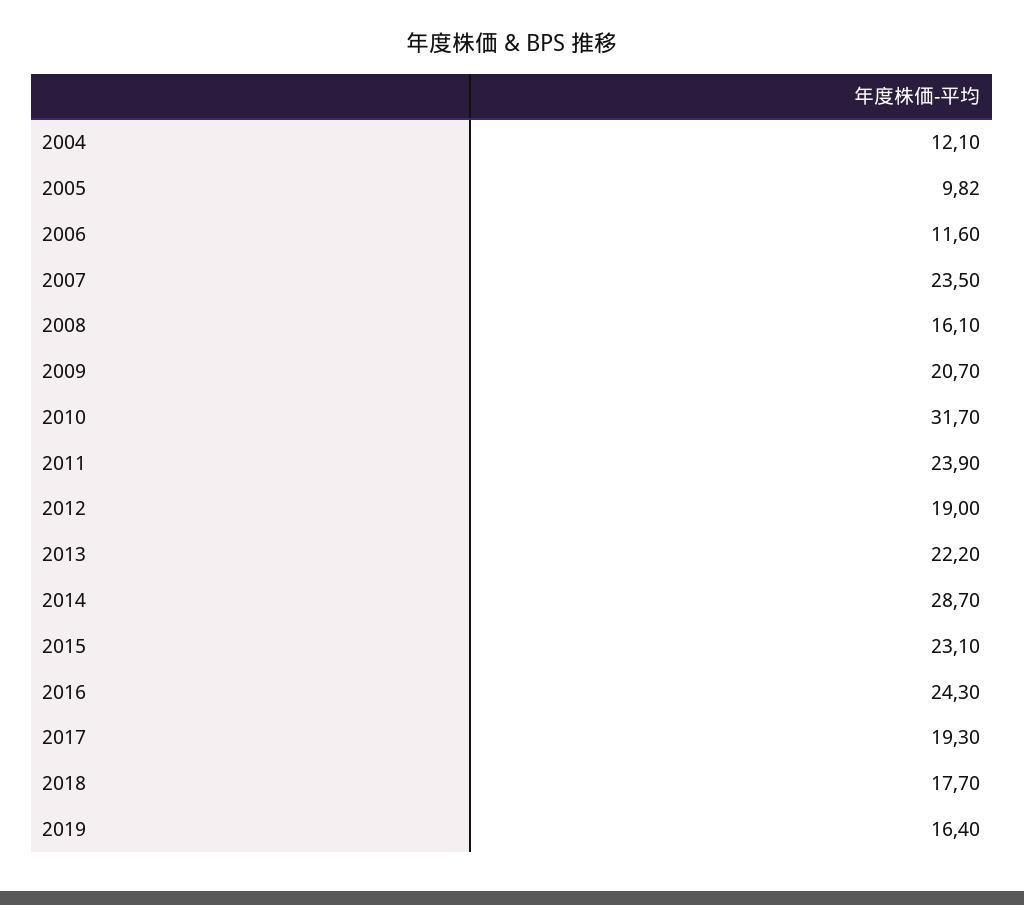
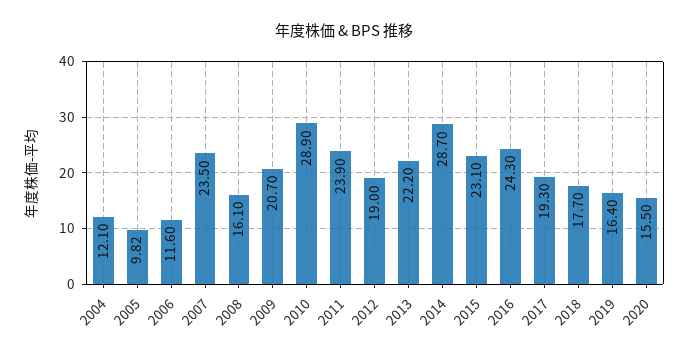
2010: 31.7 -> 28.9
2020: none -> 15.5

